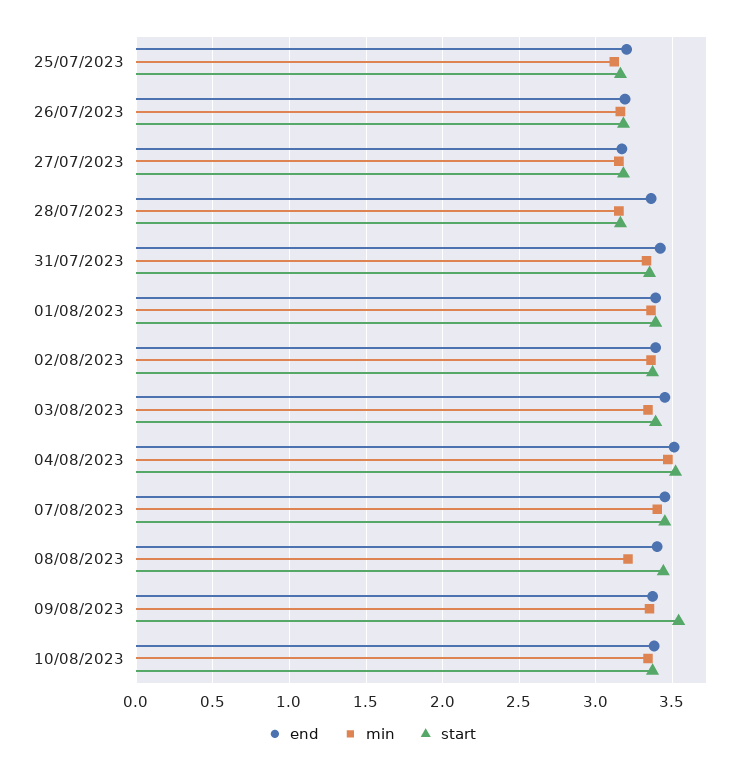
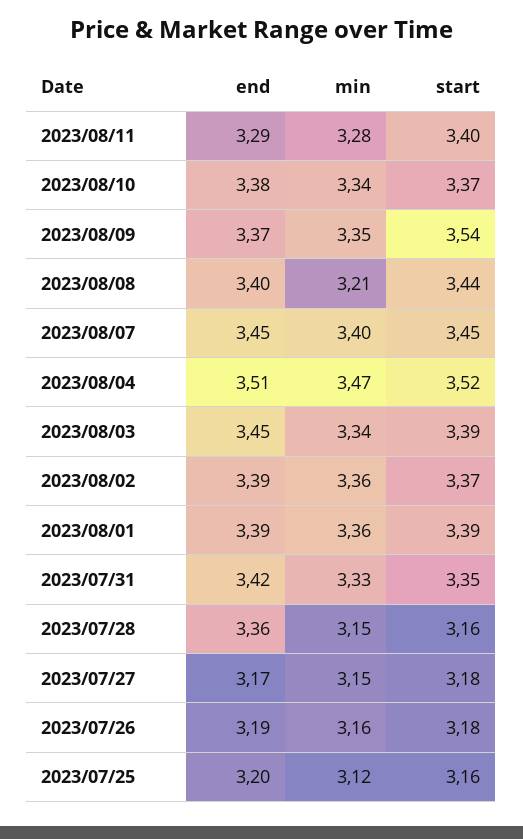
end, 2023/08/11: none -> 3.29
min, 2023/08/11: none -> 3.28
start, 2023/08/11: none -> 3.4

